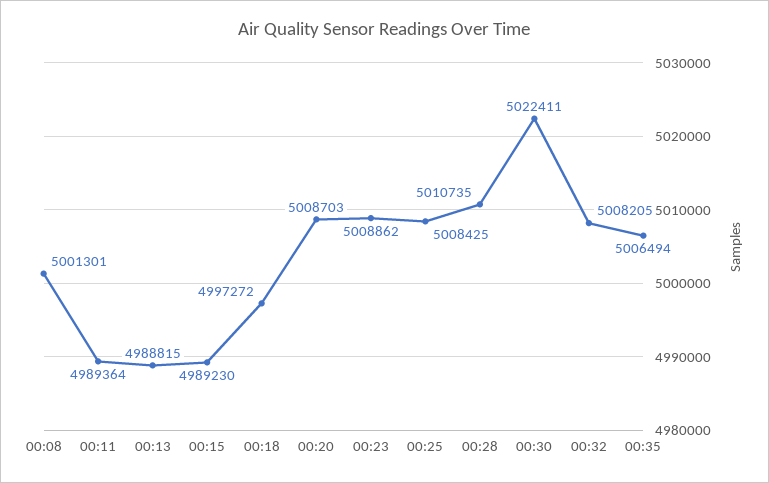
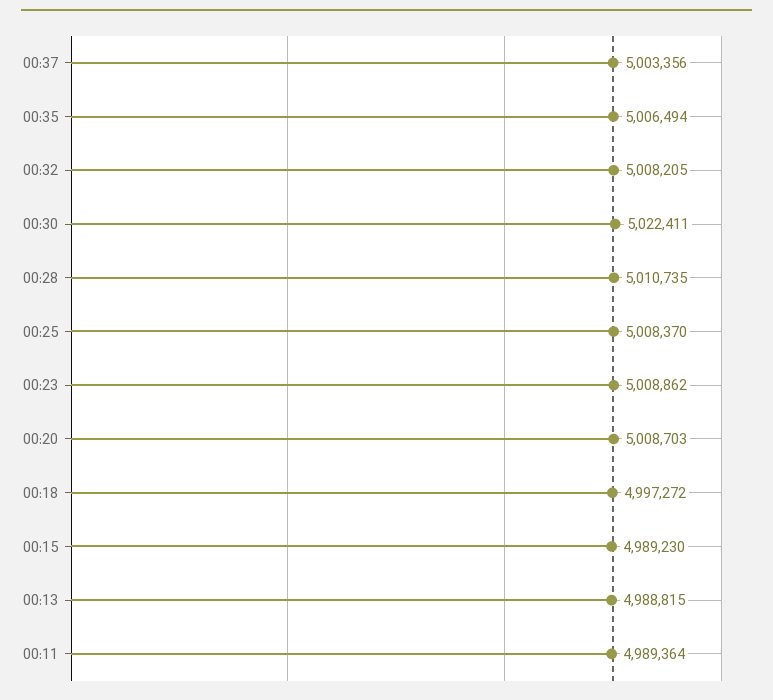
00:08: 5001301 -> none
00:25: 5008425 -> 5008370
00:37: none -> 5003356

